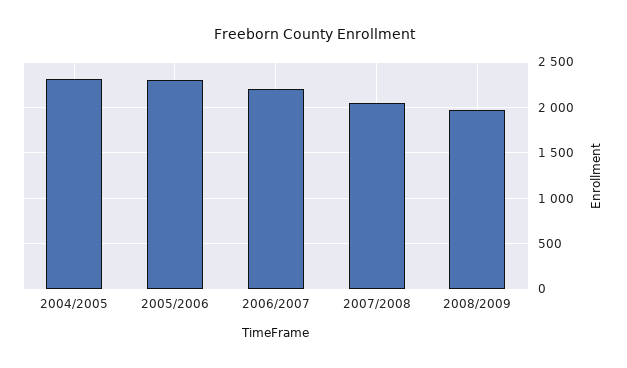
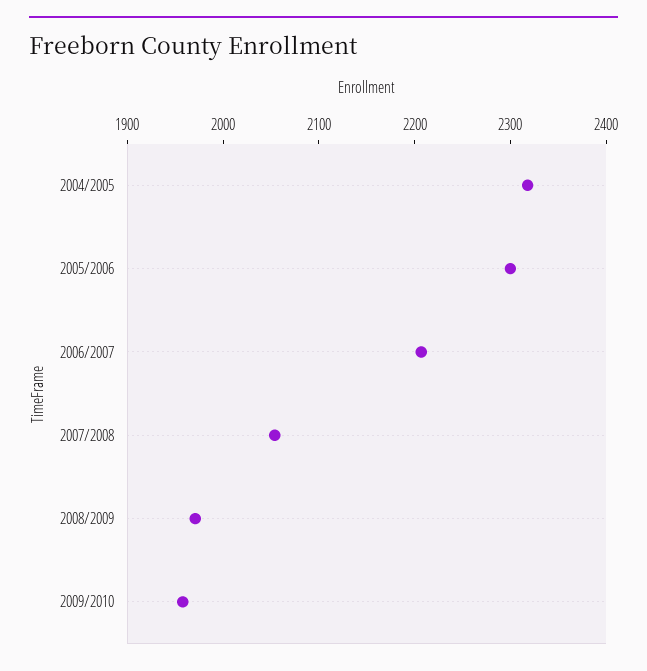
2009/2010: none -> 1960

